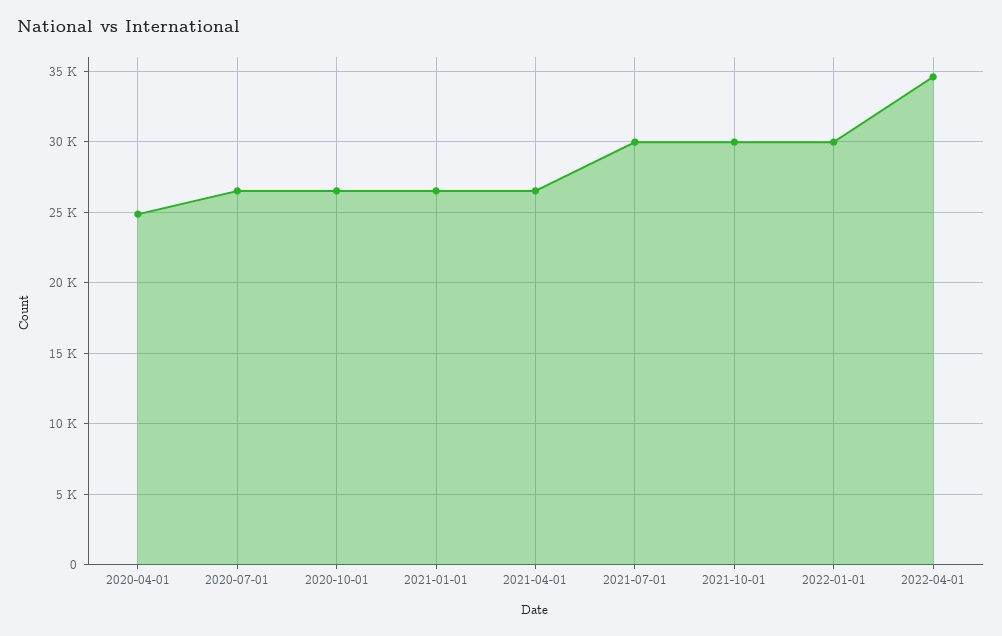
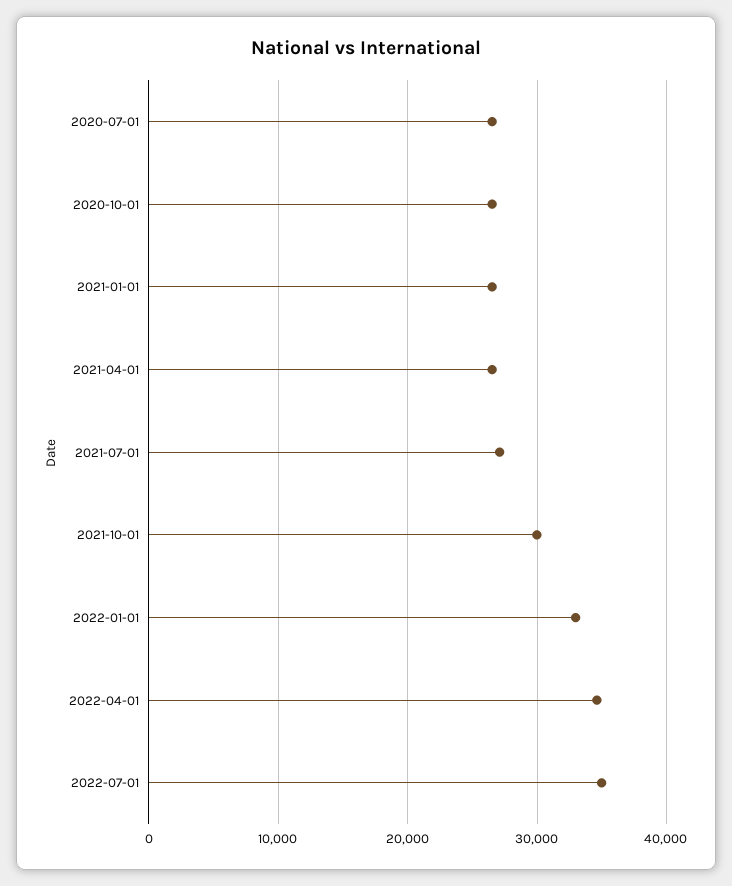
2020-04-01: 25000 -> none
2021-07-01: 30000 -> 27000
2022-01-01: 30000 -> 33000
2022-07-01: none -> 35000

